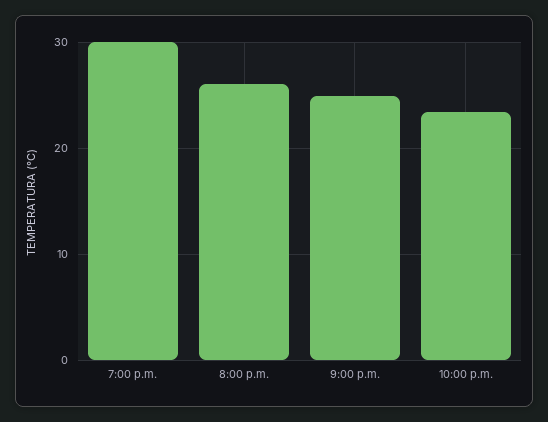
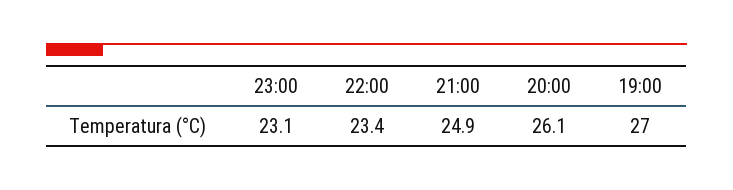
7:00 p.m.: 30 -> 27
23:00: none -> 23.1

